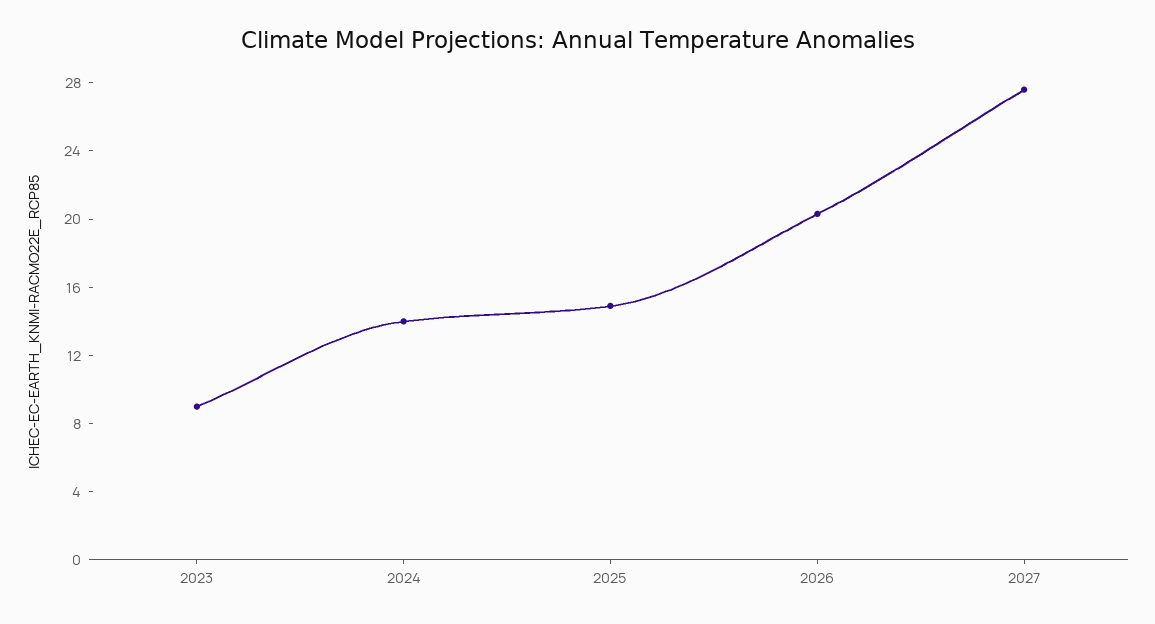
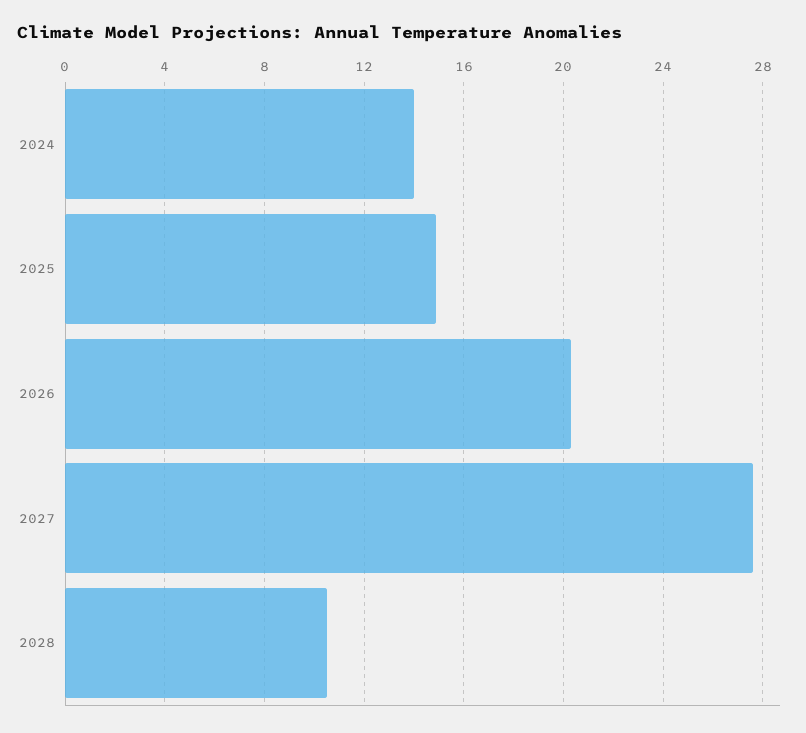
2023: 9 -> none
2028: none -> 10.5

